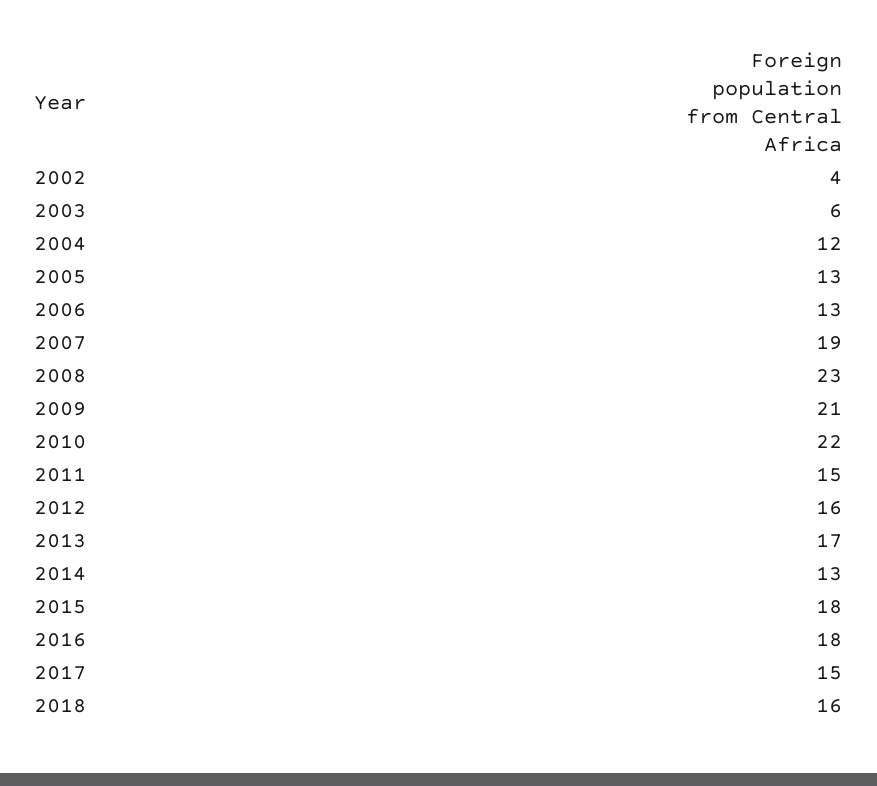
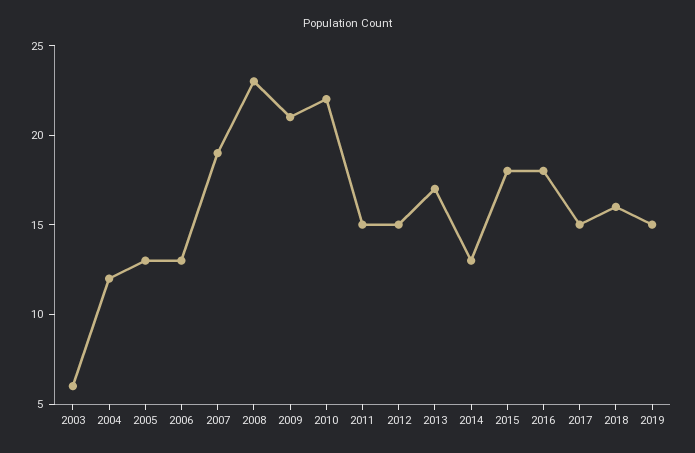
2002: 4 -> none
2012: 16 -> 15
2019: none -> 15

